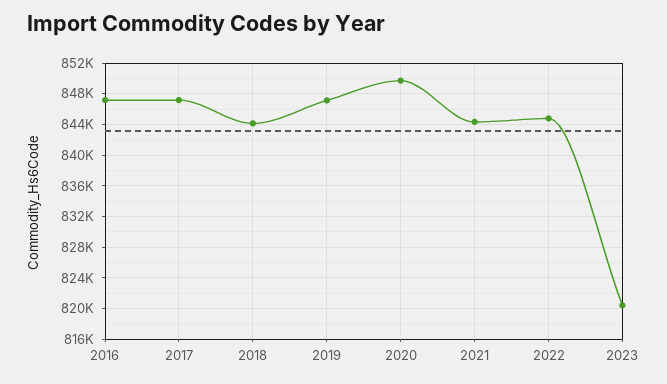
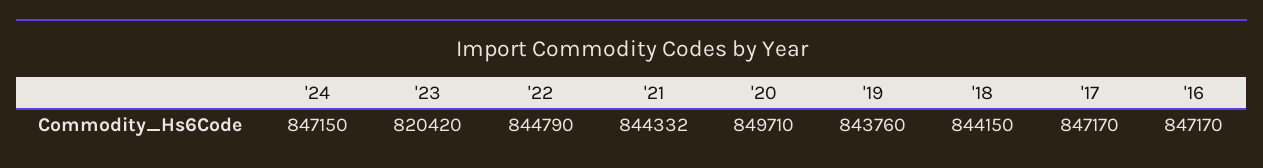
2019: 847000 -> 843760
'24: none -> 847150

